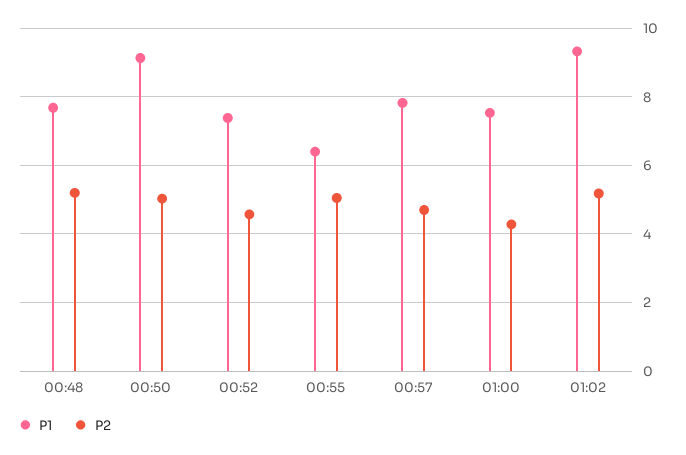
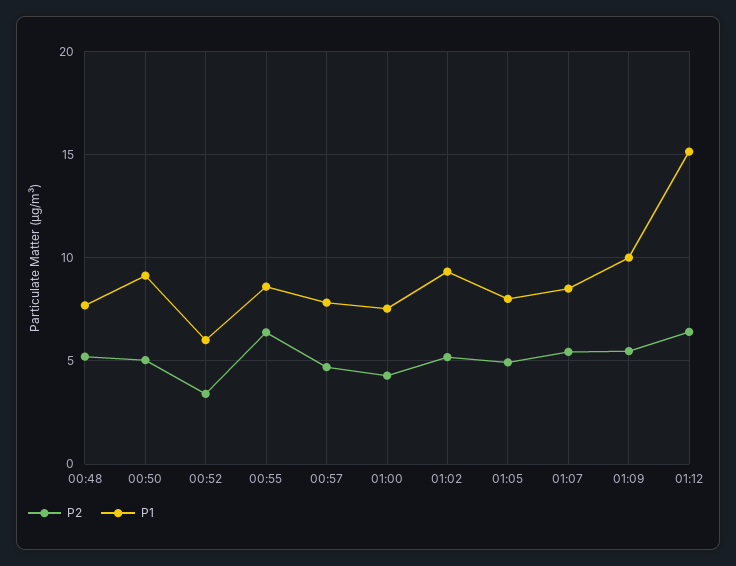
P1, 00:52: 7.4 -> 6
P2, 00:52: 4.6 -> 3.5
P1, 00:55: 6.4 -> 8.5
P2, 00:55: 5 -> 6.5
P2, 01:05: none -> 5
P1, 01:05: none -> 8
P2, 01:07: none -> 5.5
P1, 01:07: none -> 8.5
P2, 01:09: none -> 5.5
P1, 01:09: none -> 10
P2, 01:12: none -> 6.5
P1, 01:12: none -> 15

